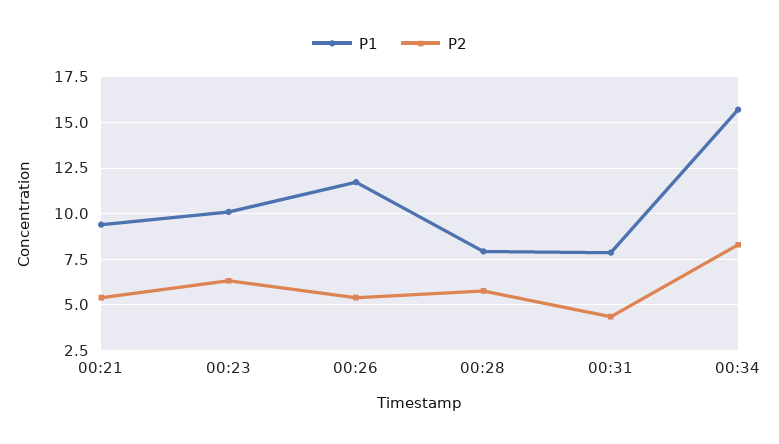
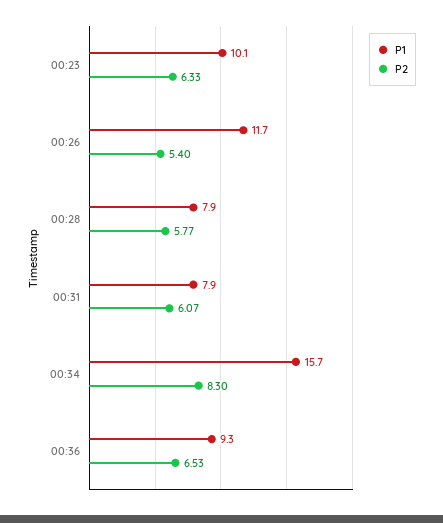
P1, 00:21: 9.5 -> none
P2, 00:21: 5.5 -> none
P2, 00:31: 4.5 -> 6.07
P1, 00:36: none -> 9.3
P2, 00:36: none -> 6.53

